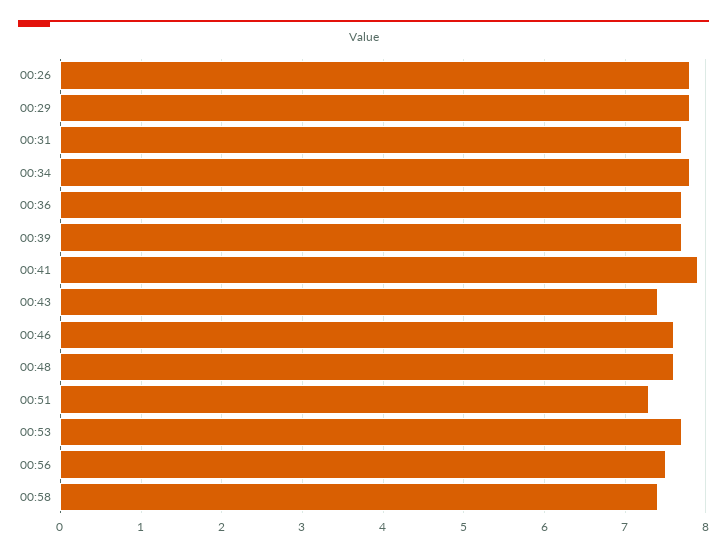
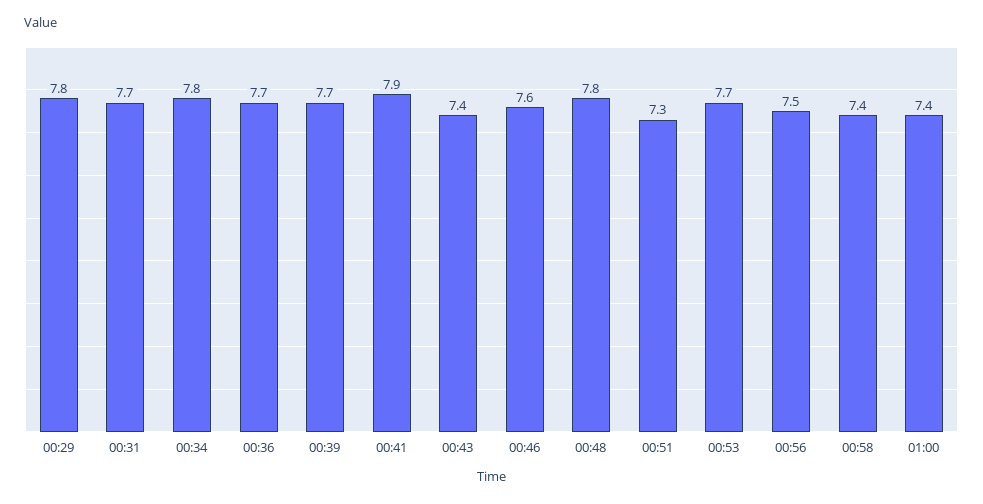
00:26: 7.8 -> none
00:48: 7.6 -> 7.8
01:00: none -> 7.4

